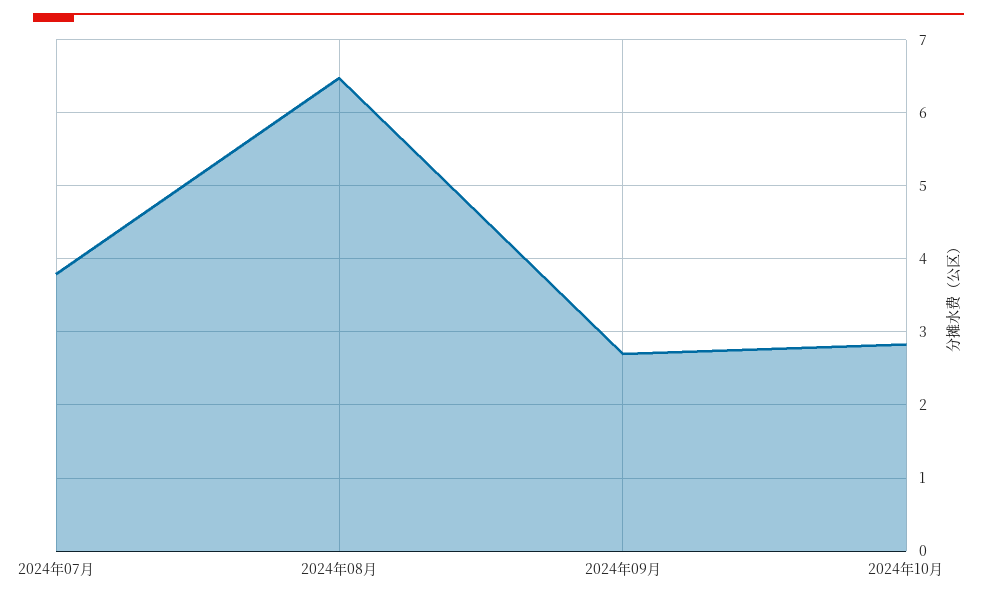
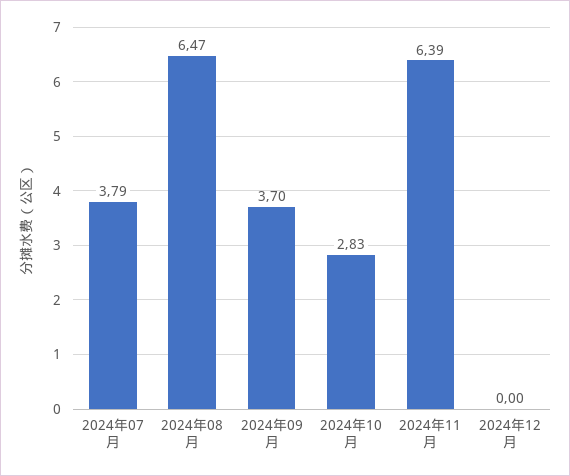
2024年09月: 2.7 -> 3.7
2024年11月: none -> 6.39
2024年12月: none -> 0

